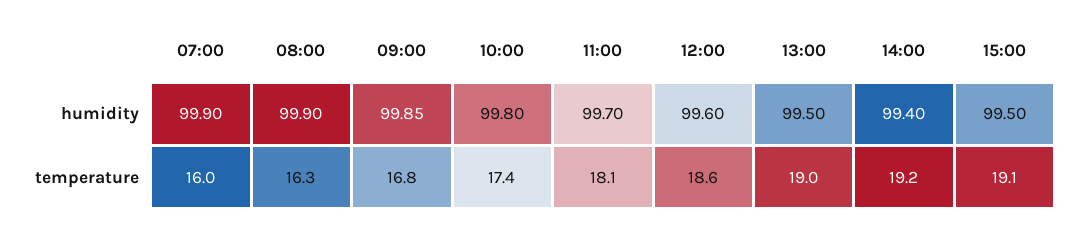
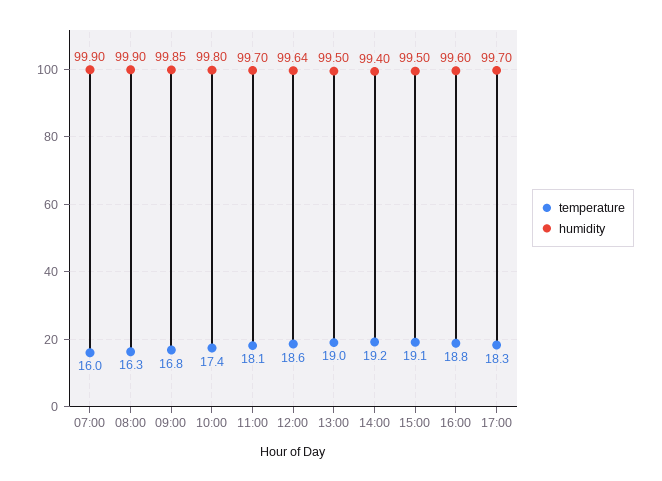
humidity, 12:00: 99.6 -> 99.64
temperature, 16:00: none -> 18.8
humidity, 16:00: none -> 99.6
temperature, 17:00: none -> 18.3
humidity, 17:00: none -> 99.7

